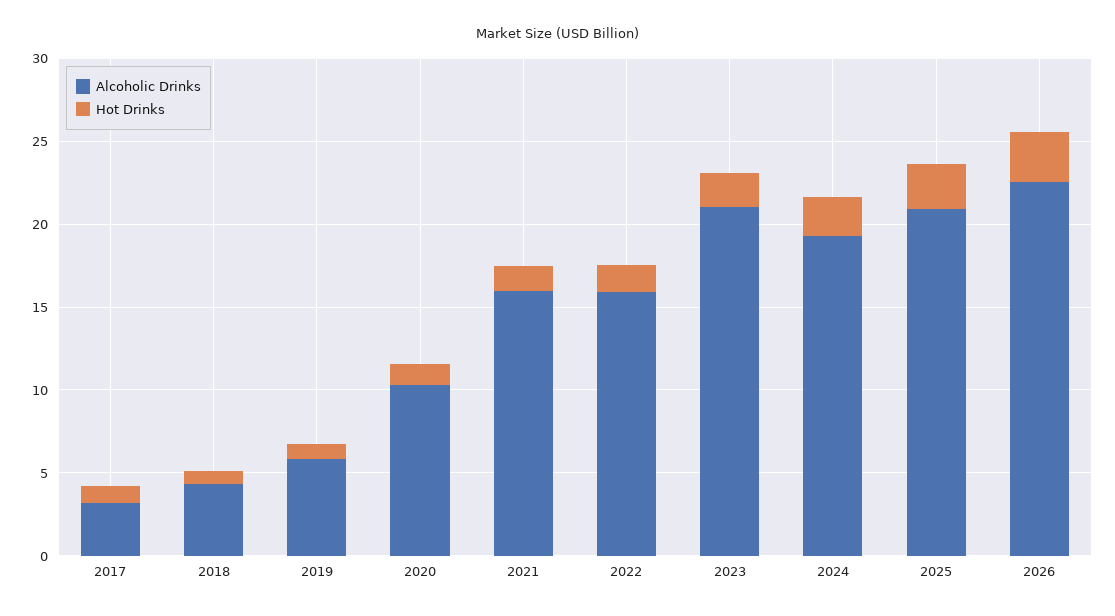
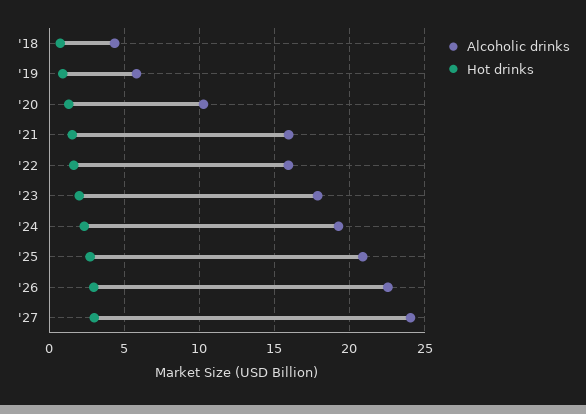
Alcoholic Drinks, 2017: 3 -> none
Hot Drinks, 2017: 1 -> none
Alcoholic Drinks, 2023: 21 -> 18
Alcoholic Drinks, '27: none -> 24
Hot Drinks, '27: none -> 3

